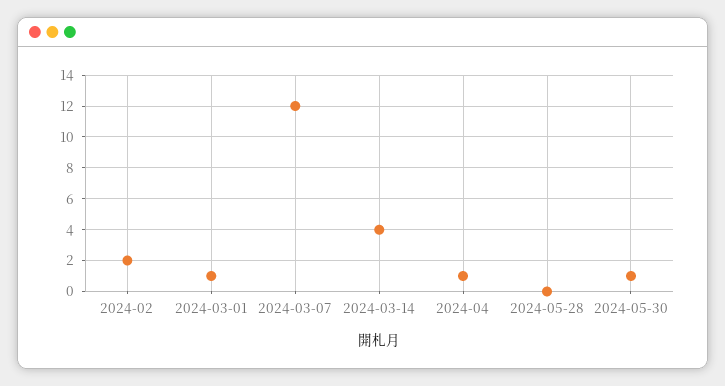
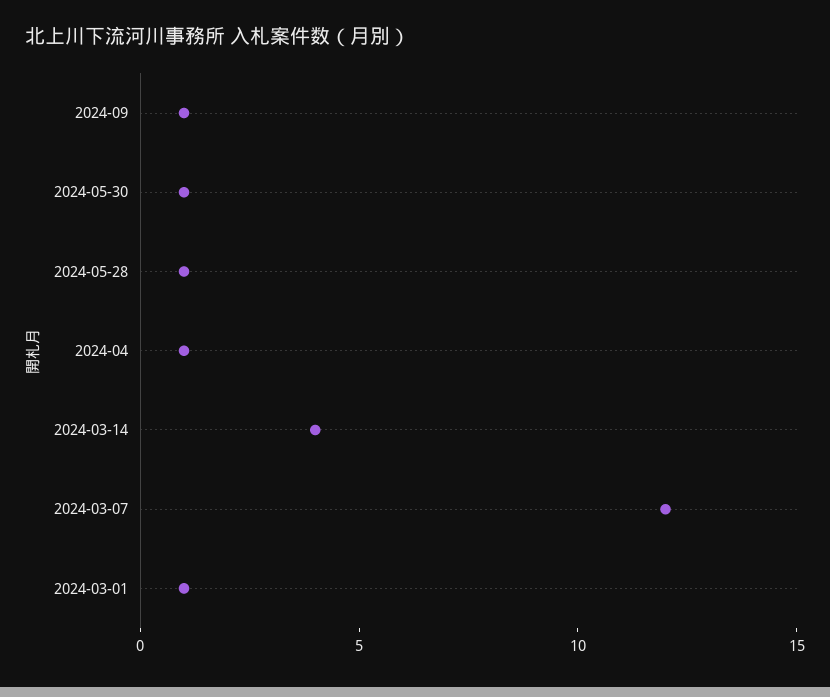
2024-02: 2 -> none
2024-05-28: 0 -> 1
2024-09: none -> 1

